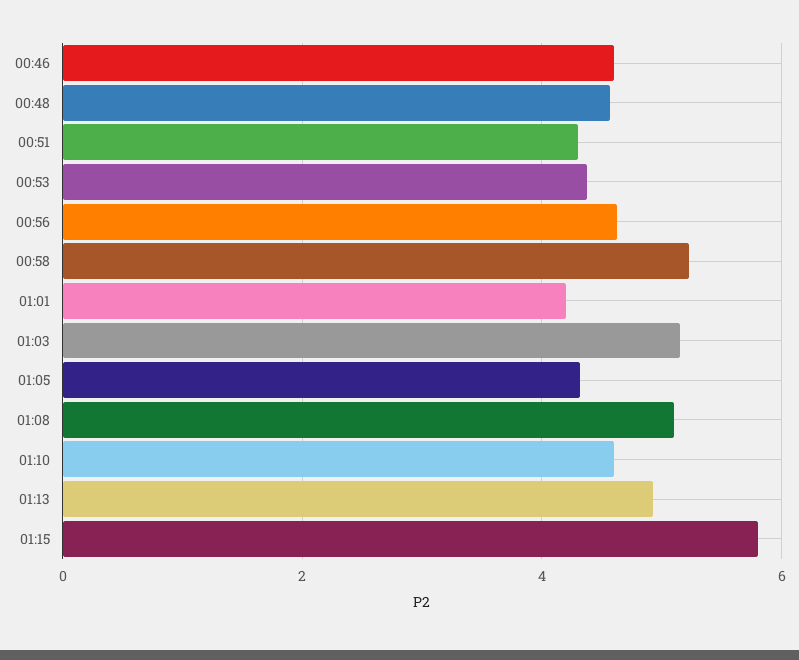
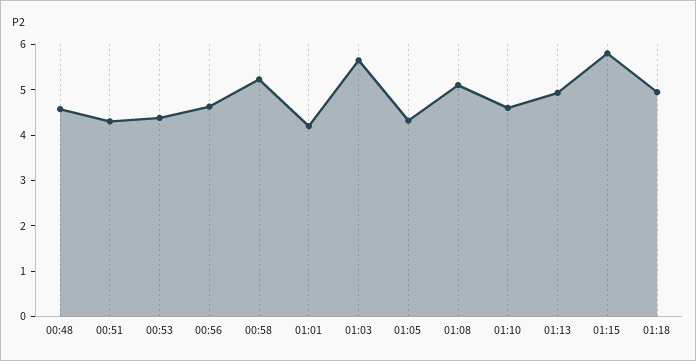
00:46: 4.6 -> none
01:03: 5.2 -> 5.6
01:18: none -> 5

